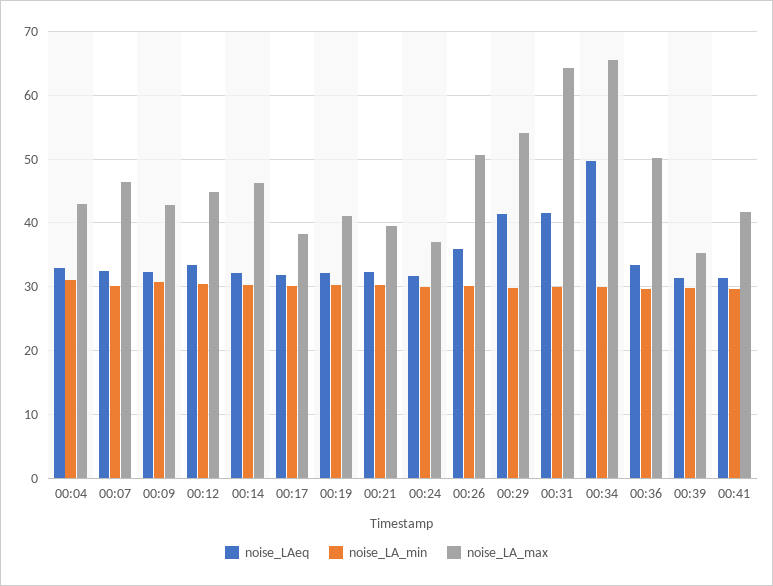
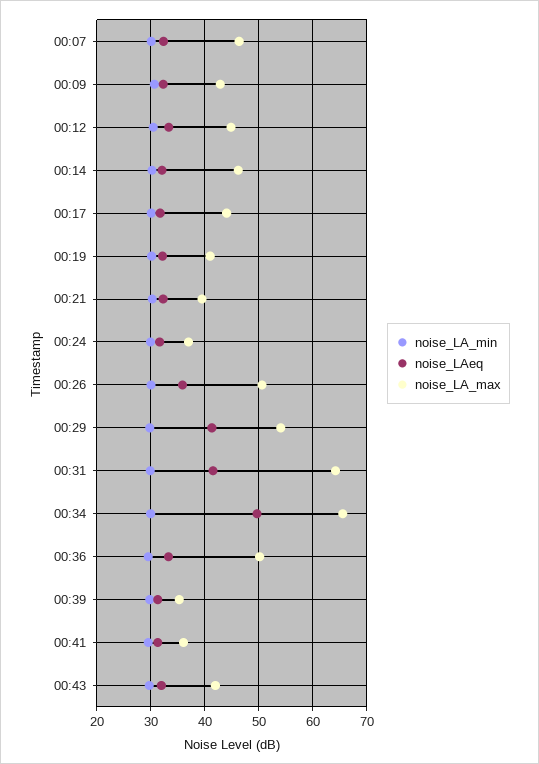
noise_LAeq, 00:04: 33 -> none
noise_LA_min, 00:04: 31 -> none
noise_LA_max, 00:04: 43 -> none
noise_LA_max, 00:17: 38 -> 44
noise_LA_max, 00:41: 42 -> 36
noise_LA_min, 00:43: none -> 30
noise_LAeq, 00:43: none -> 32
noise_LA_max, 00:43: none -> 42

